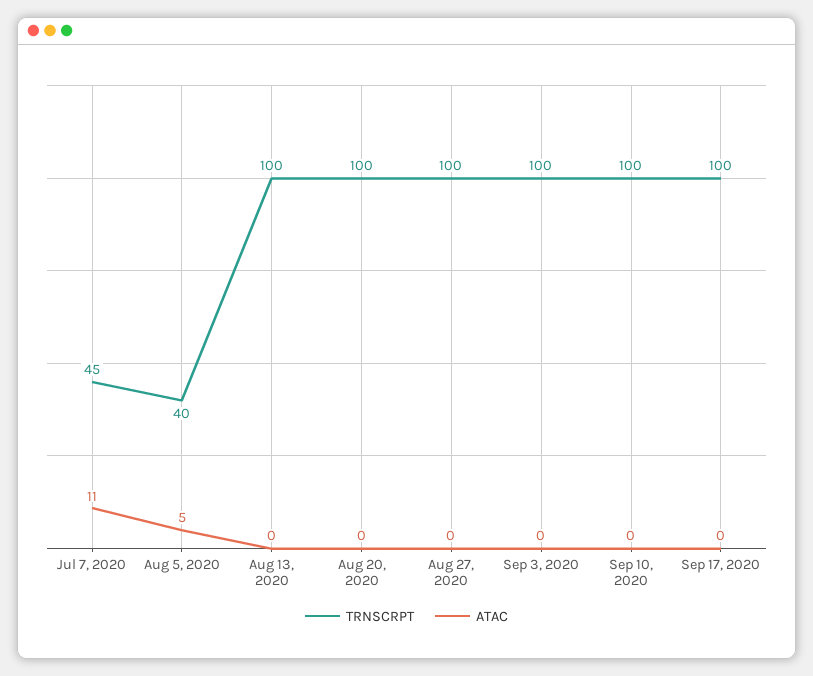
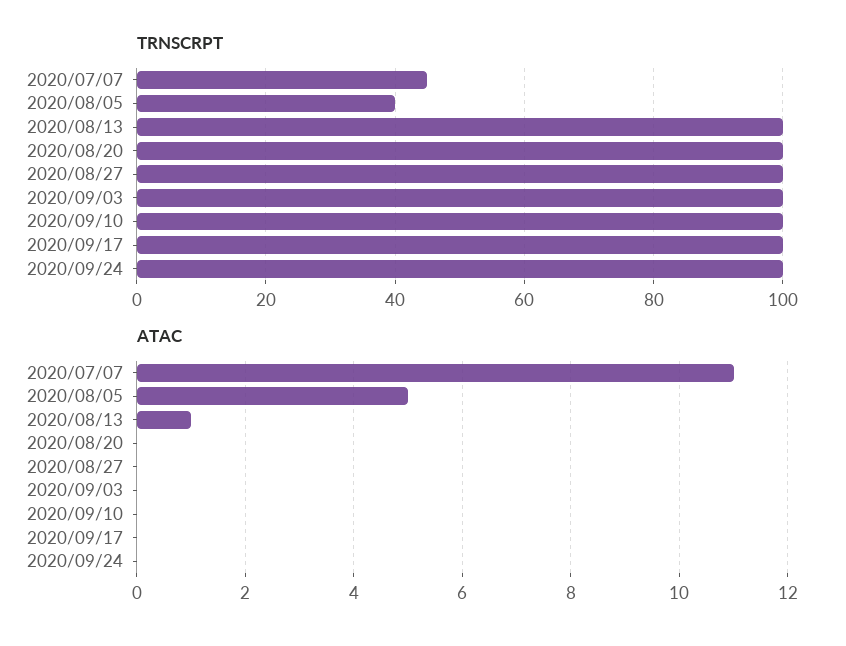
ATAC, Aug 13, 2020: 0 -> 1
TRNSCRPT, 2020/09/24: none -> 100
ATAC, 2020/09/24: none -> 0

